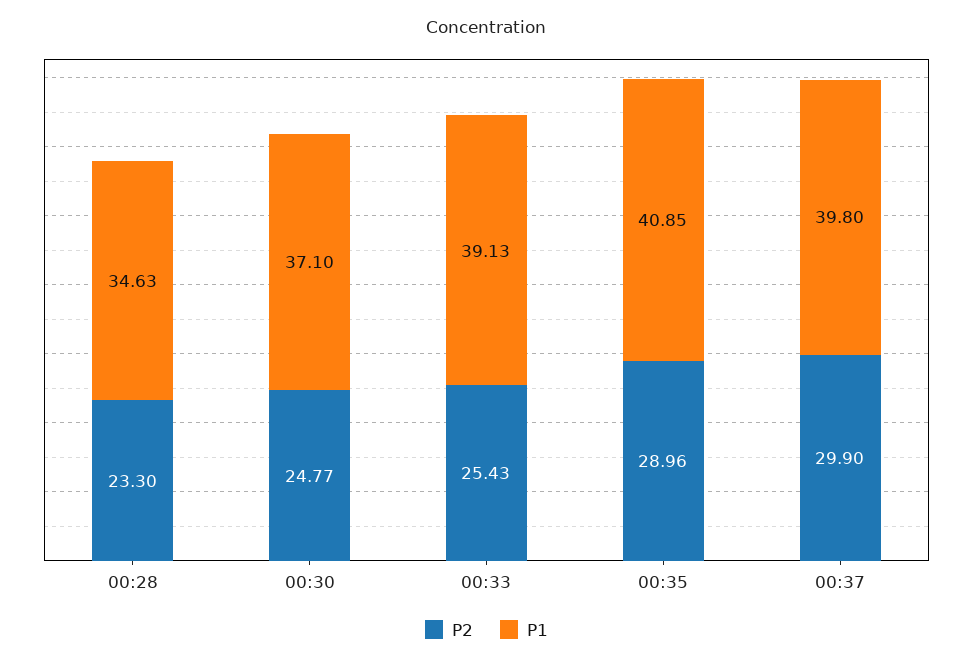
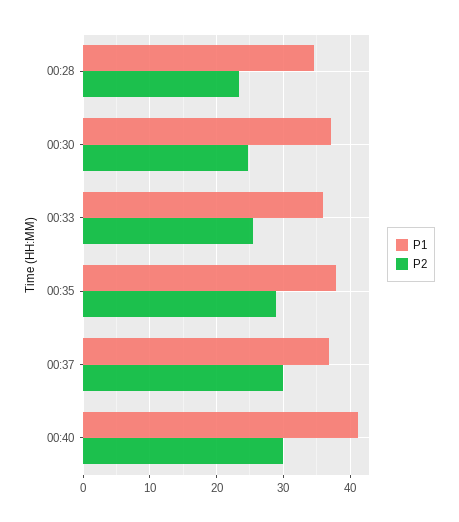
P1, 00:33: 39.13 -> 36
P1, 00:35: 40.85 -> 38
P1, 00:37: 39.8 -> 37
P1, 00:40: none -> 41
P2, 00:40: none -> 30

